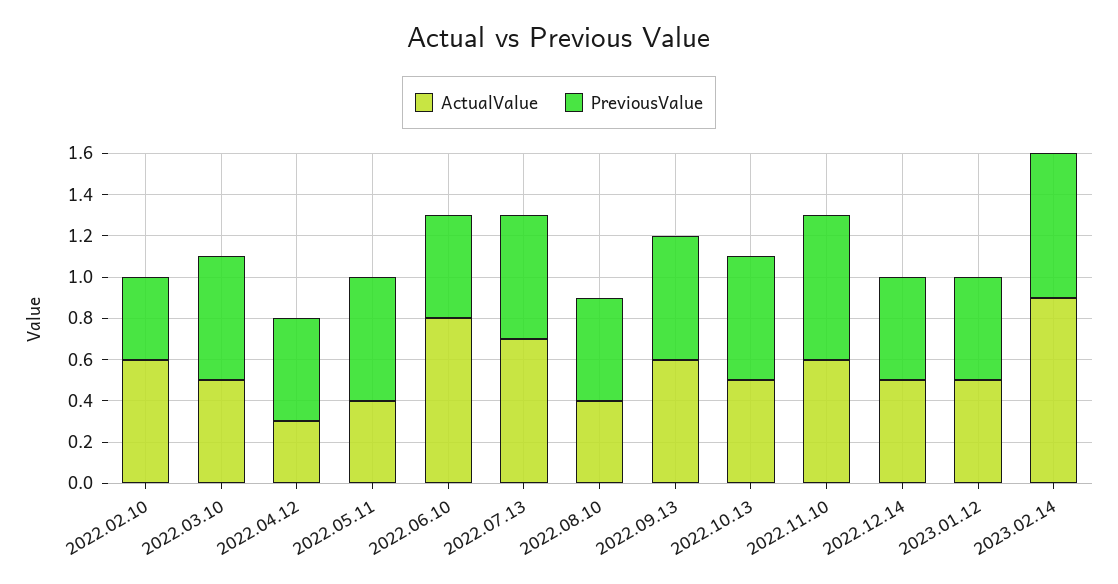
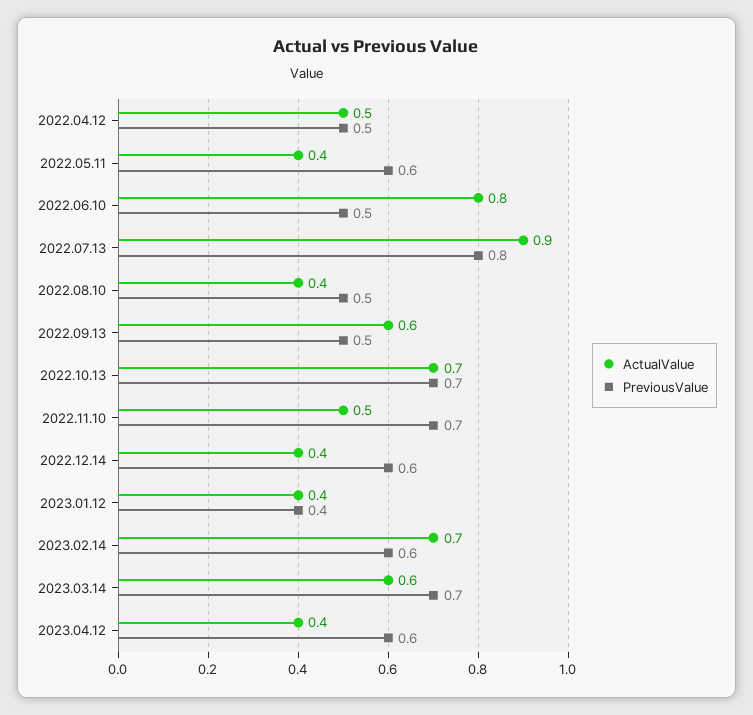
ActualValue, 2022.02.10: 0.6 -> none
PreviousValue, 2022.02.10: 0.4 -> none
ActualValue, 2022.03.10: 0.5 -> none
PreviousValue, 2022.03.10: 0.6 -> none
ActualValue, 2022.04.12: 0.3 -> 0.5
ActualValue, 2022.07.13: 0.7 -> 0.9
PreviousValue, 2022.07.13: 0.6 -> 0.8
PreviousValue, 2022.09.13: 0.6 -> 0.5
ActualValue, 2022.10.13: 0.5 -> 0.7
PreviousValue, 2022.10.13: 0.6 -> 0.7
ActualValue, 2022.11.10: 0.6 -> 0.5
ActualValue, 2022.12.14: 0.5 -> 0.4
PreviousValue, 2022.12.14: 0.5 -> 0.6
ActualValue, 2023.01.12: 0.5 -> 0.4
PreviousValue, 2023.01.12: 0.5 -> 0.4
ActualValue, 2023.02.14: 0.9 -> 0.7
PreviousValue, 2023.02.14: 0.7 -> 0.6
ActualValue, 2023.03.14: none -> 0.6
PreviousValue, 2023.03.14: none -> 0.7
ActualValue, 2023.04.12: none -> 0.4
PreviousValue, 2023.04.12: none -> 0.6

